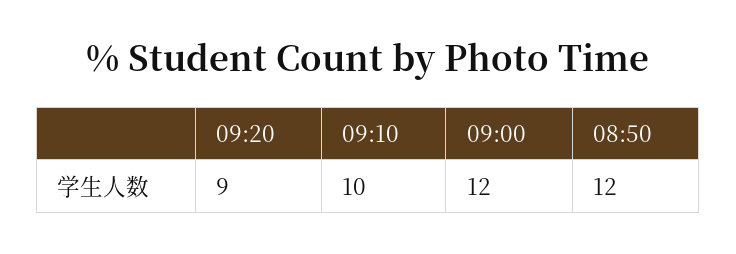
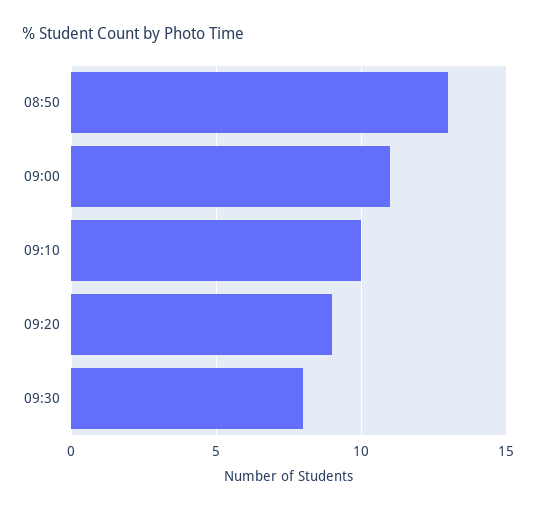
09:00: 12 -> 11
08:50: 12 -> 13
09:30: none -> 8

